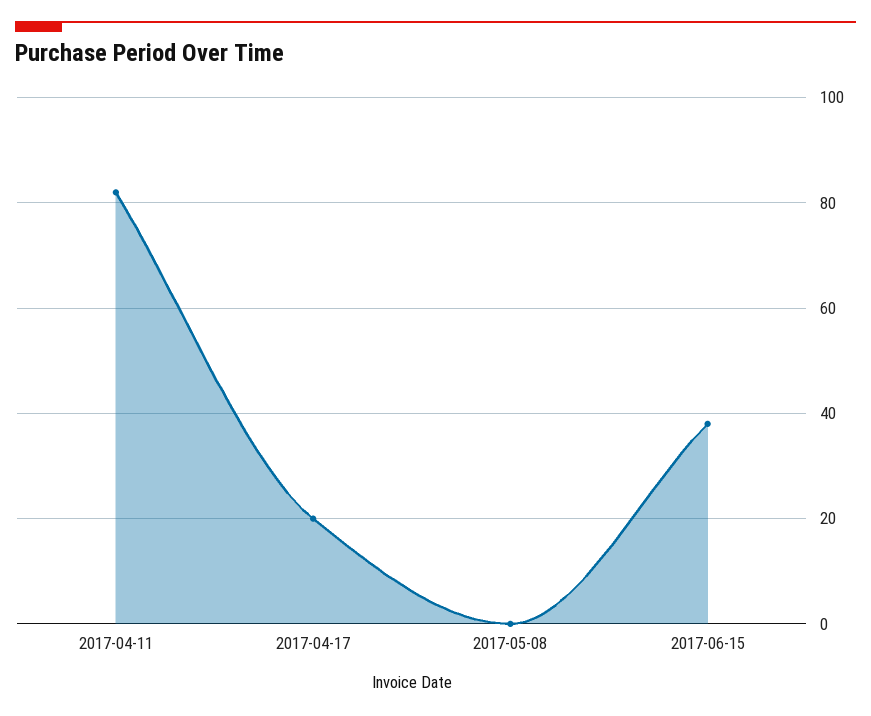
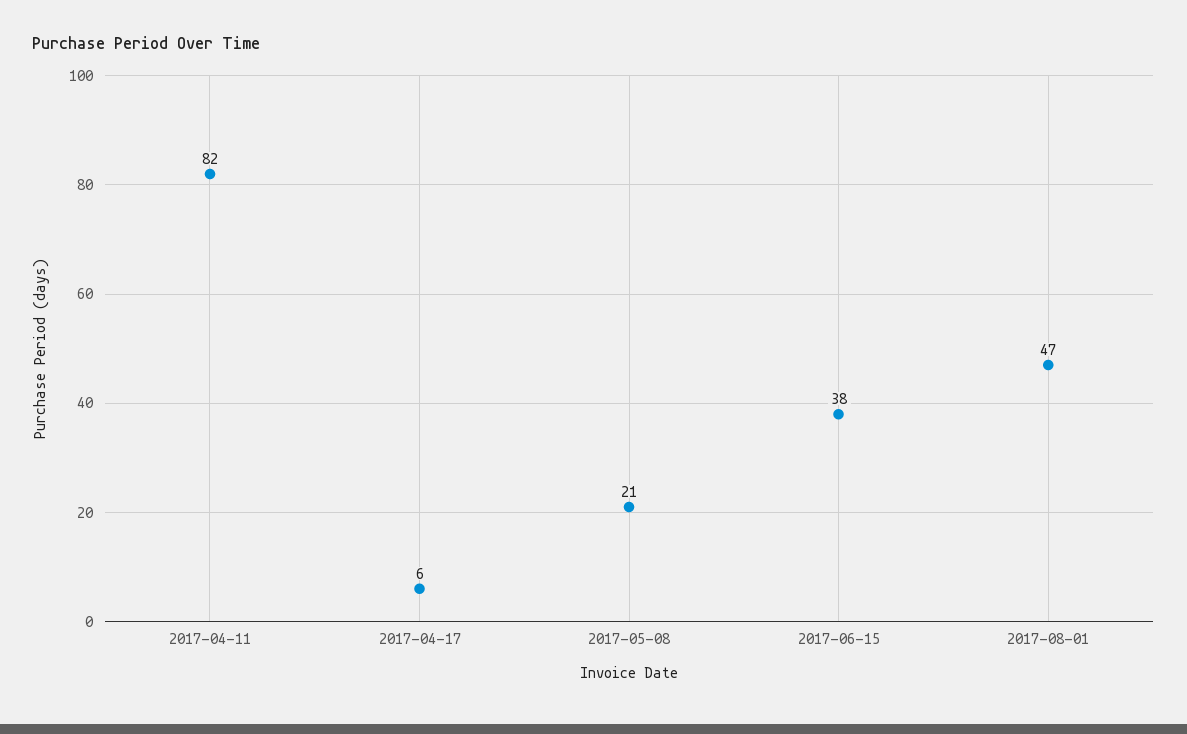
2017-04-17: 20 -> 6
2017-05-08: 0 -> 21
2017-08-01: none -> 47

